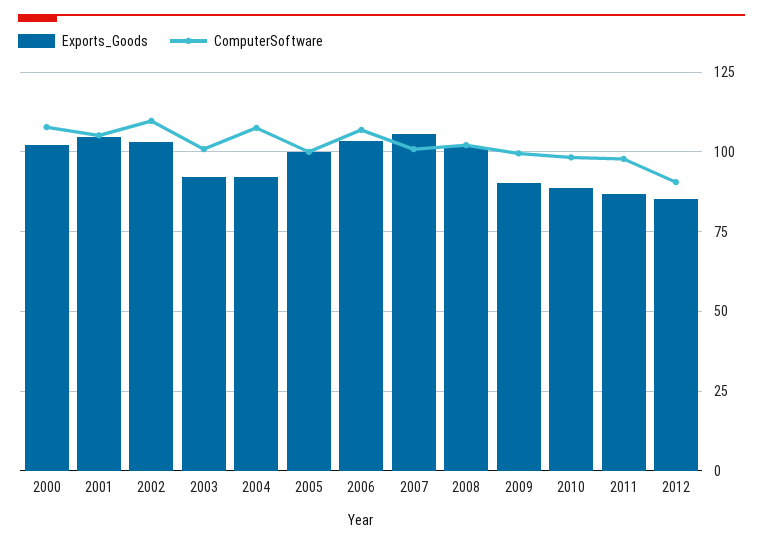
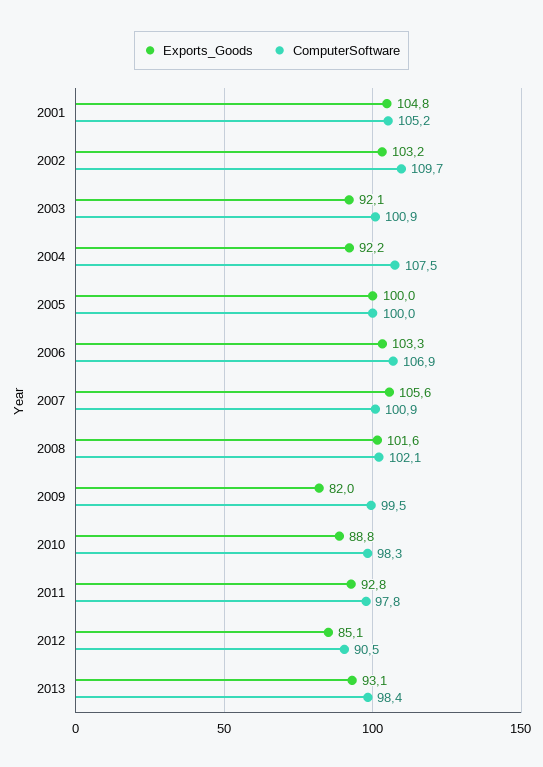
Exports_Goods, 2000: 102.5 -> none
ComputerSoftware, 2000: 107.5 -> none
Exports_Goods, 2009: 90 -> 82
Exports_Goods, 2011: 87.5 -> 92.8
Exports_Goods, 2013: none -> 93.1
ComputerSoftware, 2013: none -> 98.4

